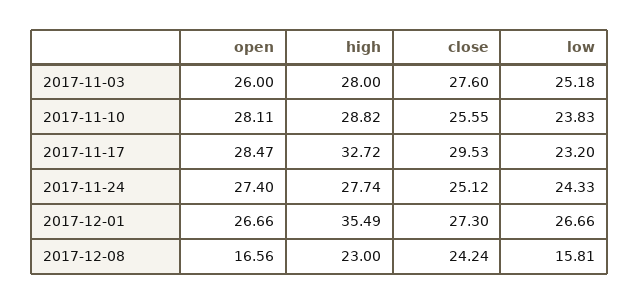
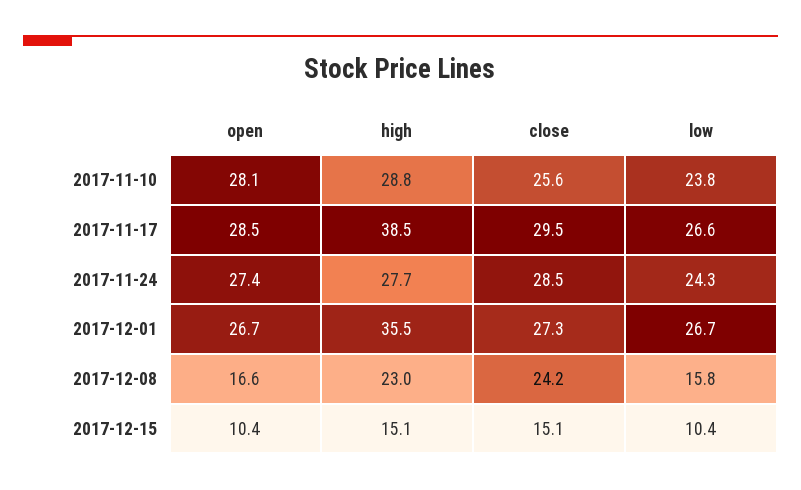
open, 2017-11-03: 26 -> none
high, 2017-11-03: 28 -> none
close, 2017-11-03: 27.6 -> none
low, 2017-11-03: 25.18 -> none
high, 2017-11-17: 32.72 -> 38.5
low, 2017-11-17: 23.2 -> 26.6
close, 2017-11-24: 25.12 -> 28.5
open, 2017-12-15: none -> 10.4
high, 2017-12-15: none -> 15.1
close, 2017-12-15: none -> 15.1
low, 2017-12-15: none -> 10.4

